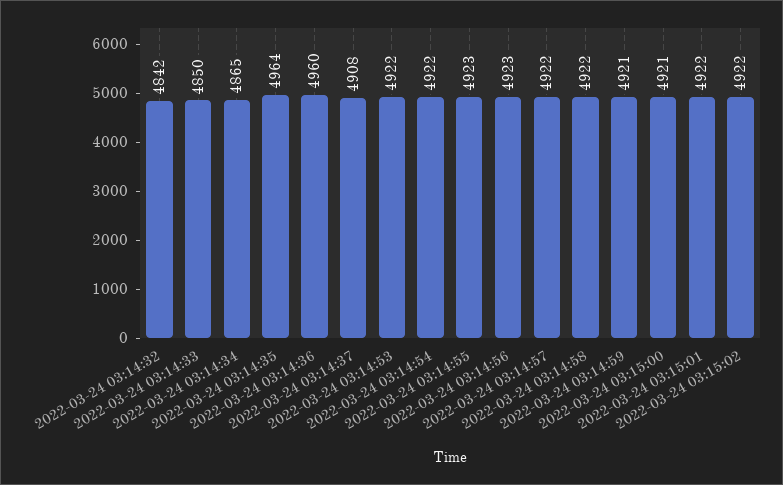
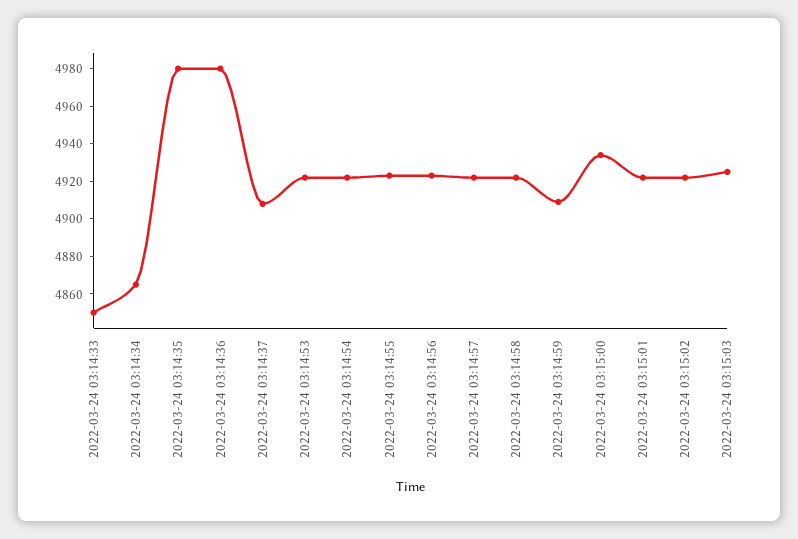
2022-03-24 03:14:32: 4842 -> none
2022-03-24 03:14:35: 4964 -> 4980
2022-03-24 03:14:36: 4960 -> 4980
2022-03-24 03:14:59: 4921 -> 4910
2022-03-24 03:15:00: 4921 -> 4935
2022-03-24 03:15:03: none -> 4925

